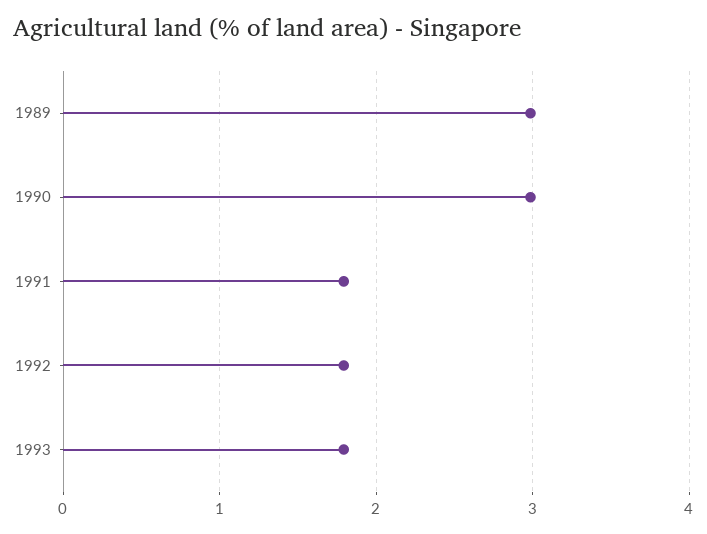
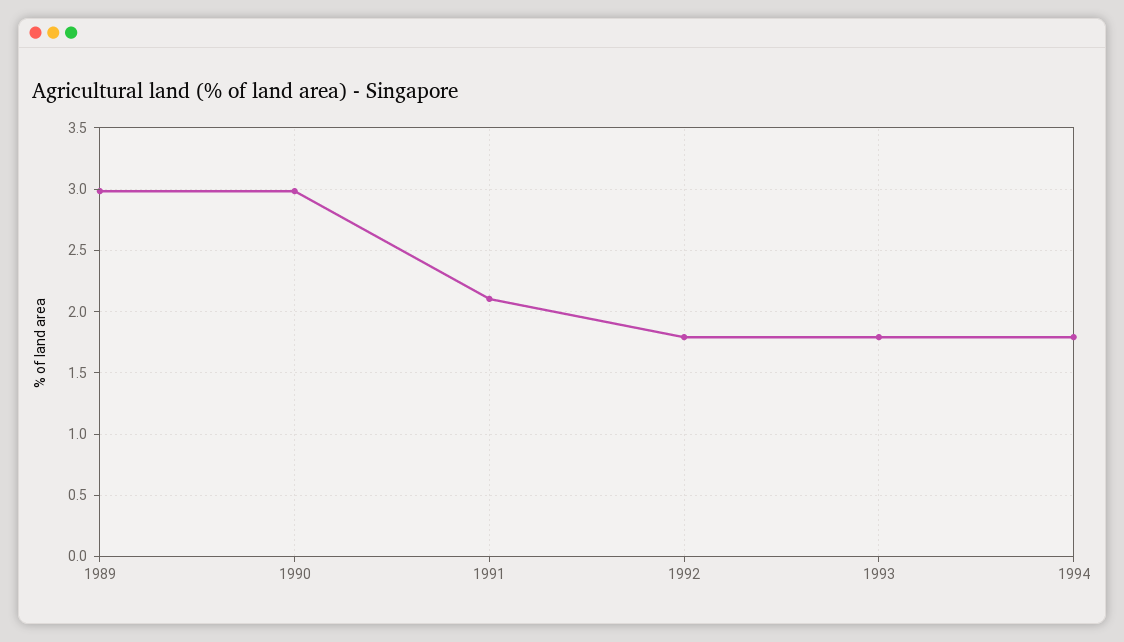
1991: 1.8 -> 2.1
1994: none -> 1.8

